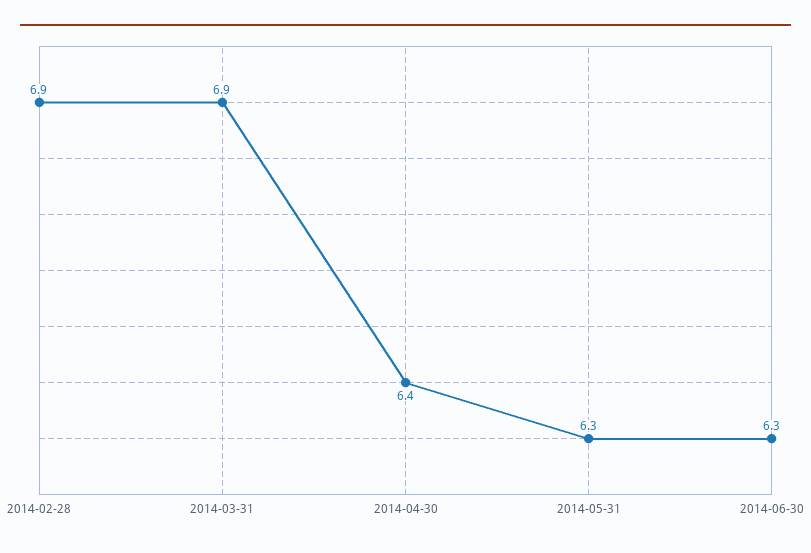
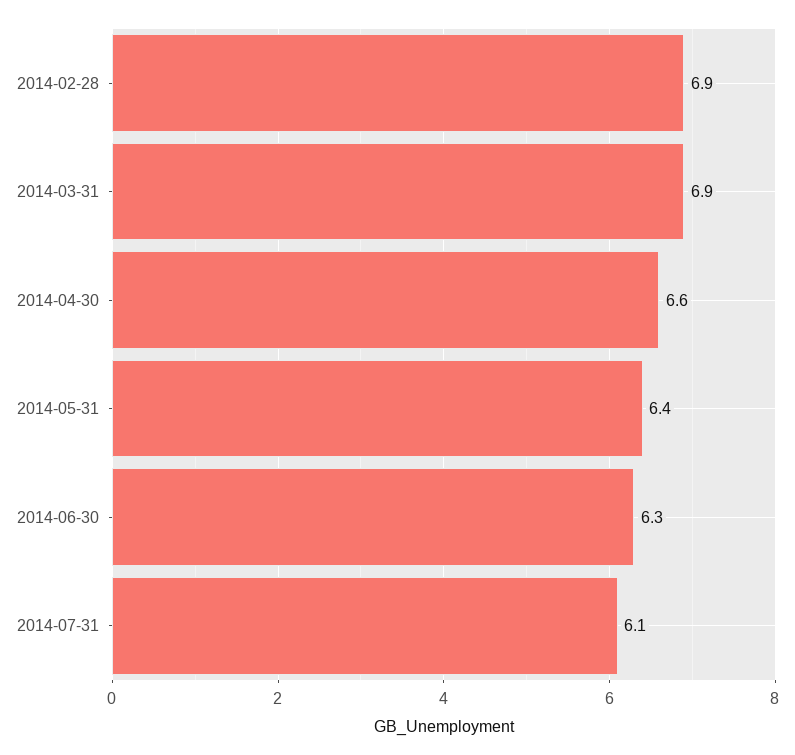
2014-04-30: 6.4 -> 6.6
2014-05-31: 6.3 -> 6.4
2014-07-31: none -> 6.1

